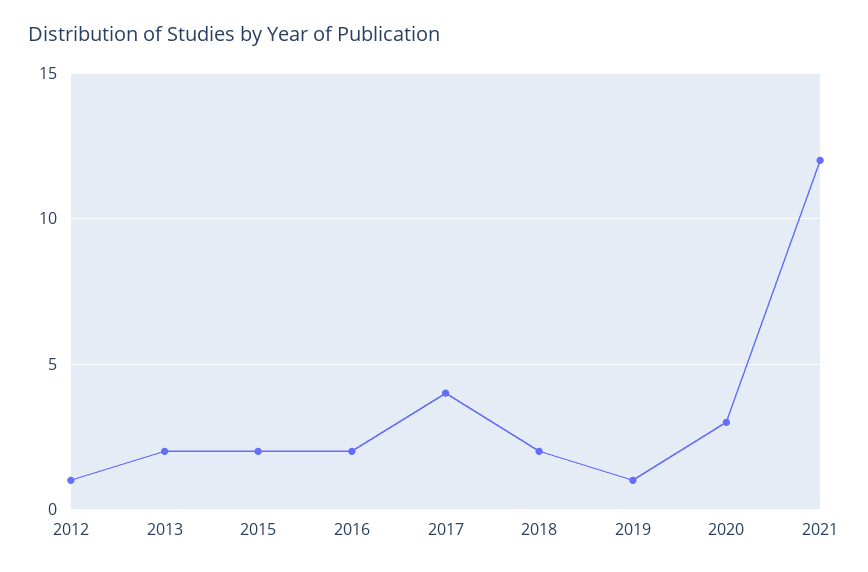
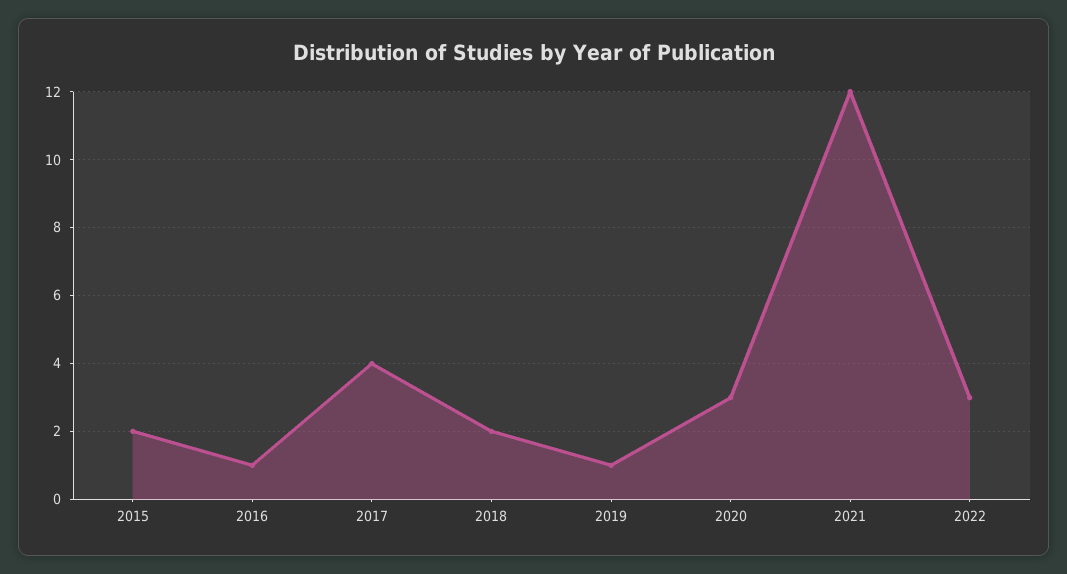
2012: 1 -> none
2013: 2 -> none
2016: 2 -> 1
2022: none -> 3

